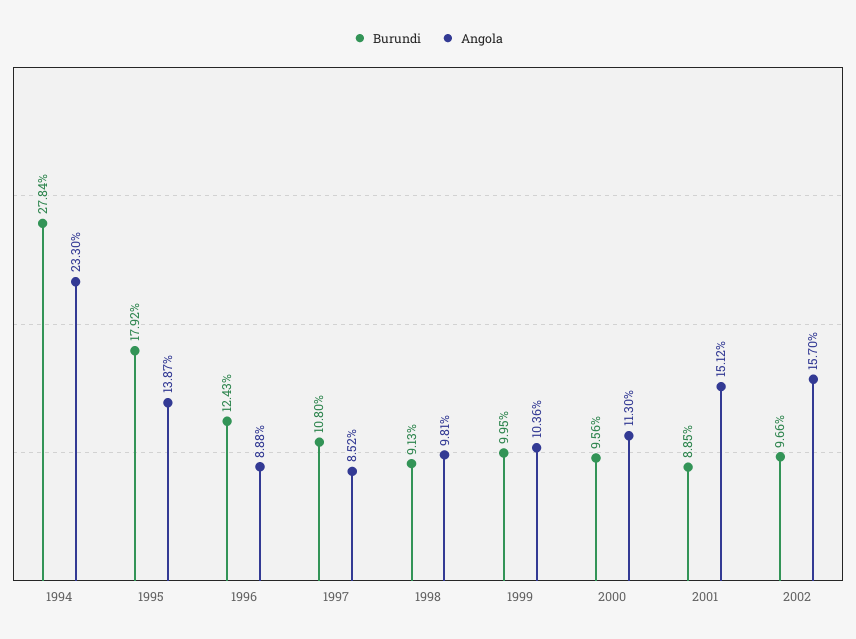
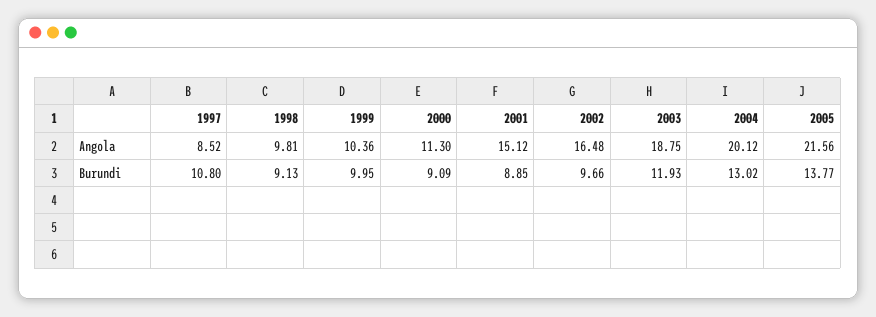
Burundi, 1994: 27.84 -> none
Angola, 1994: 23.3 -> none
Burundi, 1995: 17.92 -> none
Angola, 1995: 13.87 -> none
Burundi, 1996: 12.43 -> none
Angola, 1996: 8.88 -> none
Burundi, 2000: 9.56 -> 9.09
Angola, 2002: 15.7 -> 16.48
Angola, 2003: none -> 18.75
Angola, 2004: none -> 20.12
Angola, 2005: none -> 21.56
Burundi, 2003: none -> 11.93
Burundi, 2004: none -> 13.02
Burundi, 2005: none -> 13.77

